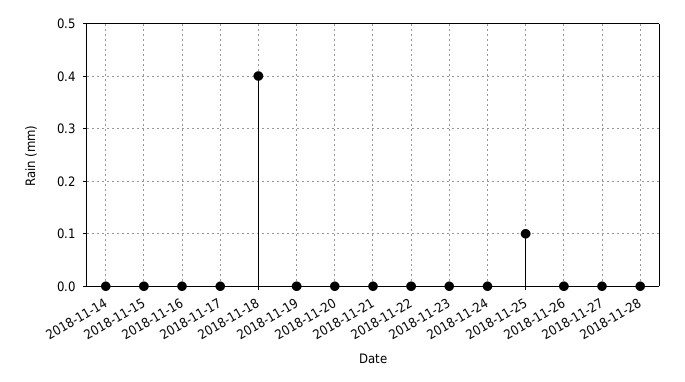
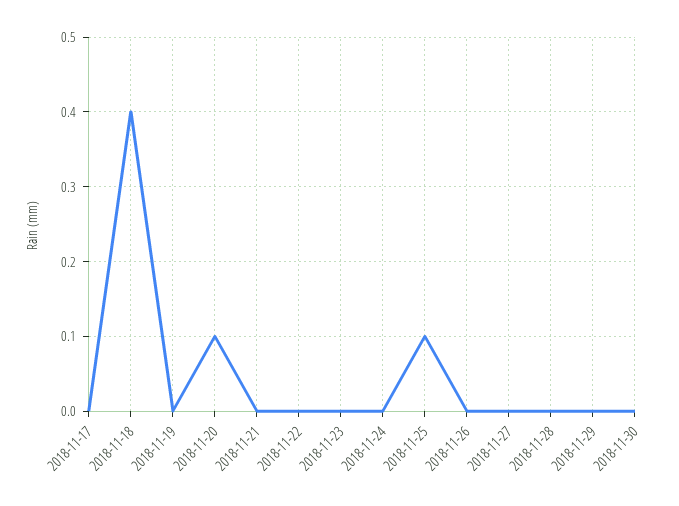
2018-11-14: 0 -> none
2018-11-15: 0 -> none
2018-11-16: 0 -> none
2018-11-20: 0 -> 0.1
2018-11-29: none -> 0
2018-11-30: none -> 0

